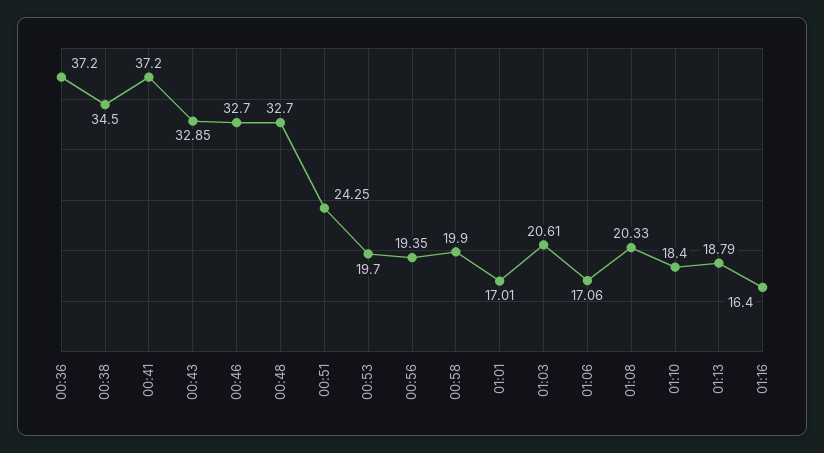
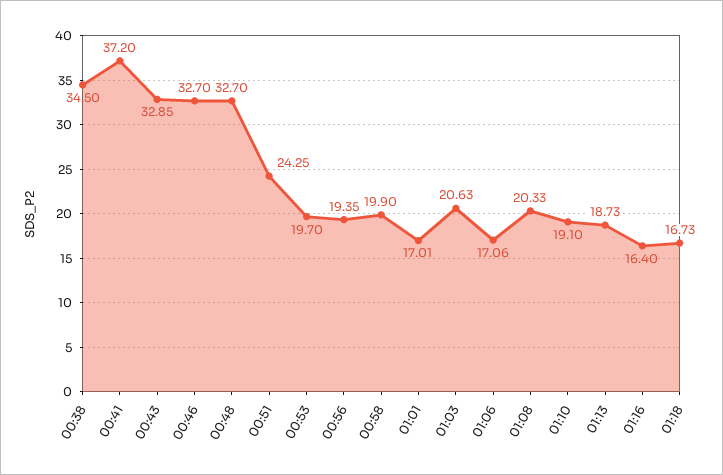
00:36: 37.2 -> none
01:03: 20.61 -> 20.63
01:10: 18.4 -> 19.1
01:13: 18.79 -> 18.73
01:18: none -> 16.73

